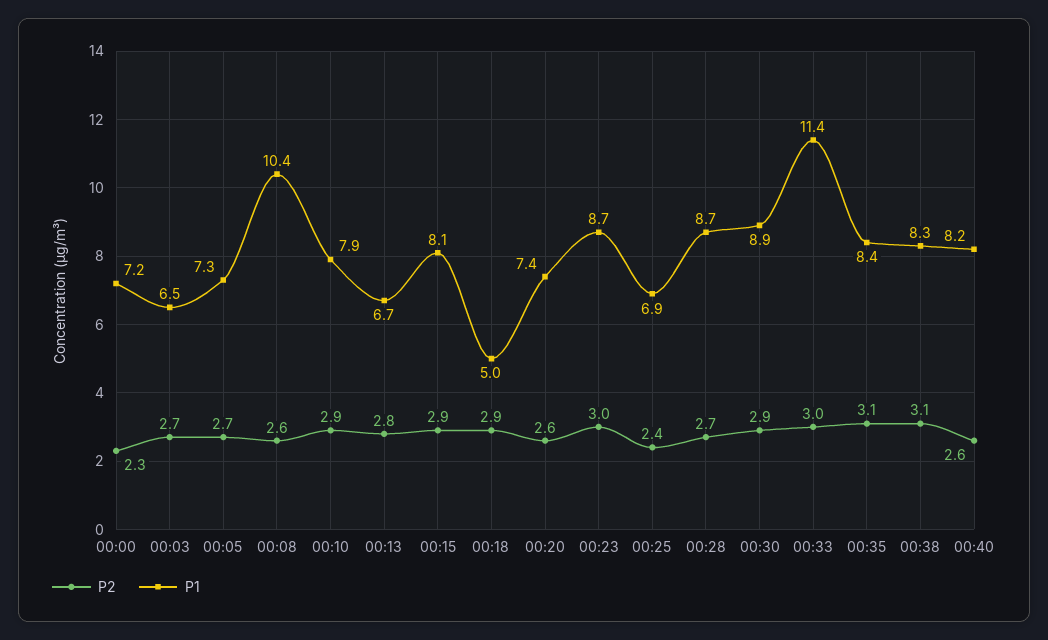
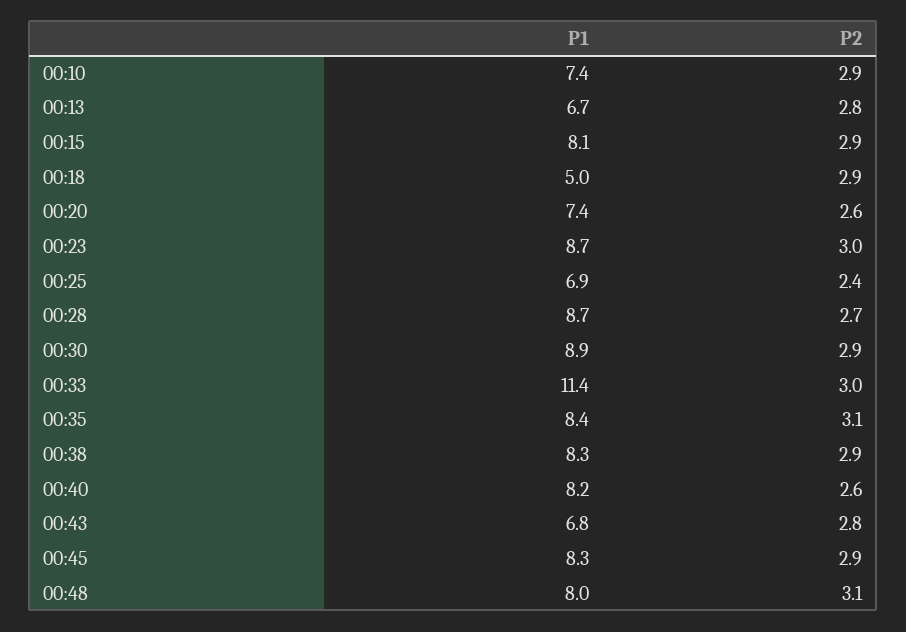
P2, 00:00: 2.3 -> none
P1, 00:00: 7.2 -> none
P2, 00:03: 2.7 -> none
P1, 00:03: 6.5 -> none
P2, 00:05: 2.7 -> none
P1, 00:05: 7.3 -> none
P2, 00:08: 2.6 -> none
P1, 00:08: 10.4 -> none
P1, 00:10: 7.9 -> 7.4
P2, 00:38: 3.1 -> 2.9
P1, 00:43: none -> 6.8
P2, 00:43: none -> 2.8
P1, 00:45: none -> 8.3
P2, 00:45: none -> 2.9
P1, 00:48: none -> 8
P2, 00:48: none -> 3.1

